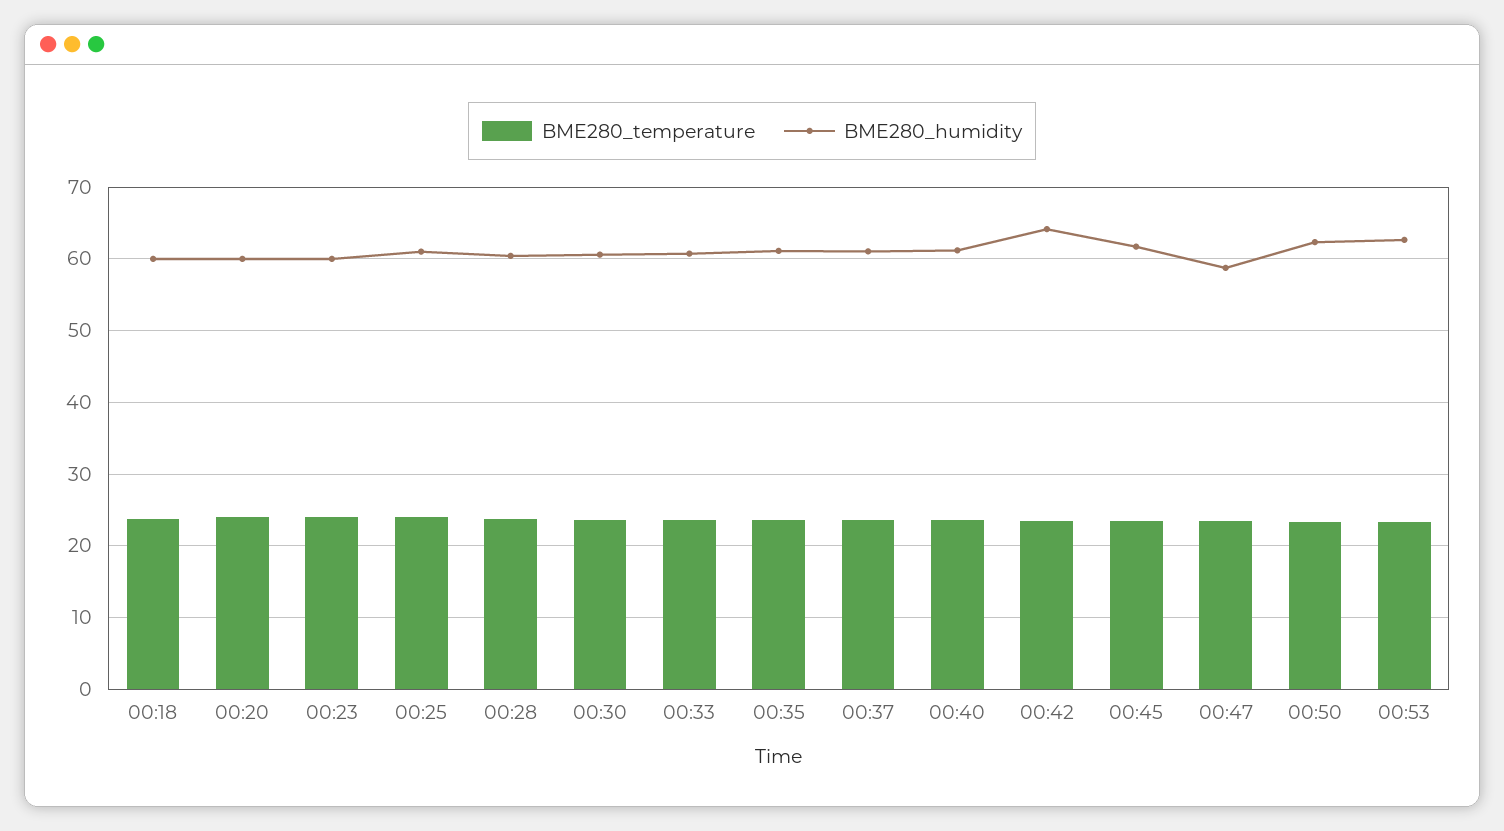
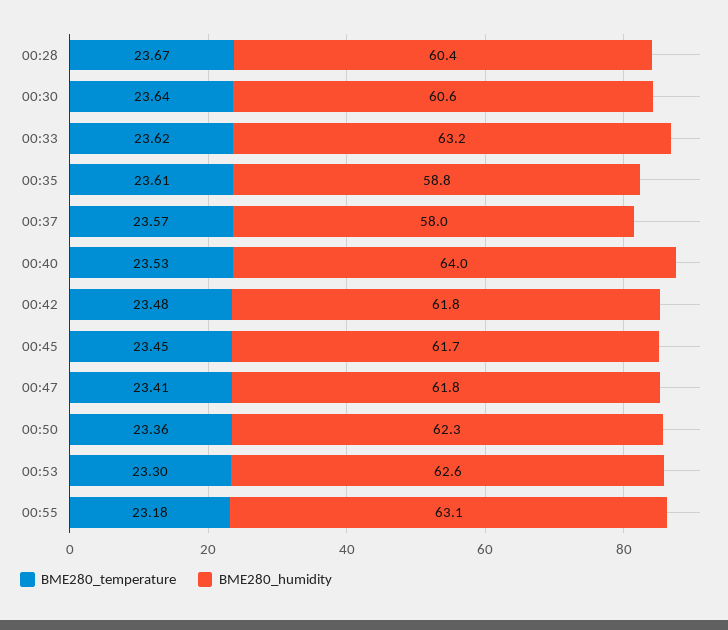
BME280_temperature, 00:18: 24 -> none
BME280_humidity, 00:18: 60 -> none
BME280_temperature, 00:20: 24 -> none
BME280_humidity, 00:20: 60 -> none
BME280_temperature, 00:23: 24 -> none
BME280_humidity, 00:23: 60 -> none
BME280_temperature, 00:25: 24 -> none
BME280_humidity, 00:25: 61 -> none
BME280_humidity, 00:33: 61 -> 63.2
BME280_humidity, 00:35: 61 -> 58.8
BME280_humidity, 00:37: 61 -> 58
BME280_humidity, 00:40: 61 -> 64
BME280_humidity, 00:42: 64 -> 61.8
BME280_humidity, 00:47: 59 -> 61.8
BME280_temperature, 00:55: none -> 23.18
BME280_humidity, 00:55: none -> 63.1

